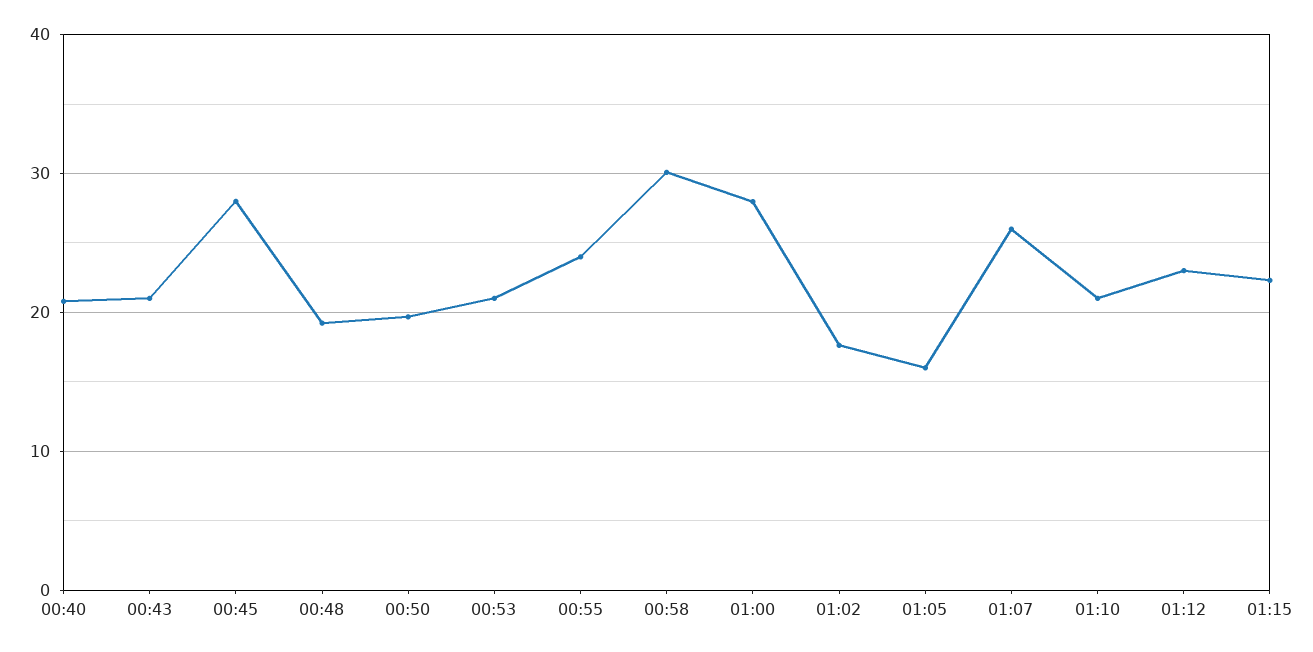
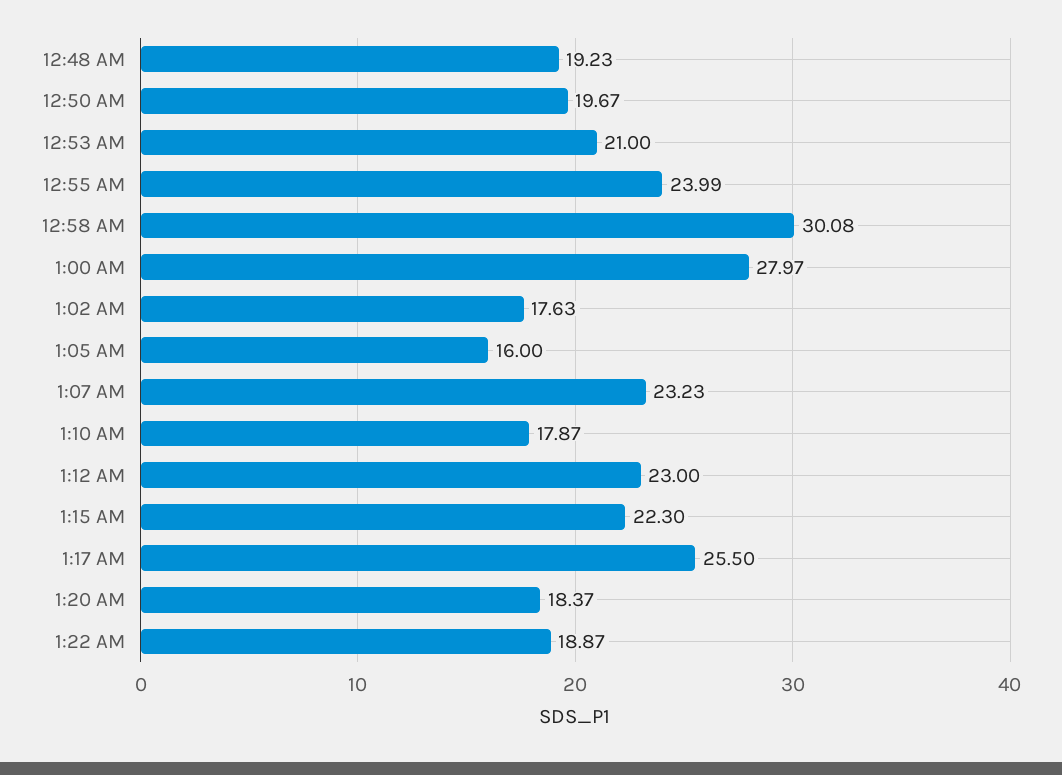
00:40: 21 -> none
00:43: 21 -> none
00:45: 28 -> none
01:07: 26 -> 23.23
01:10: 21 -> 17.87
1:17 AM: none -> 25.5
1:20 AM: none -> 18.37
1:22 AM: none -> 18.87

